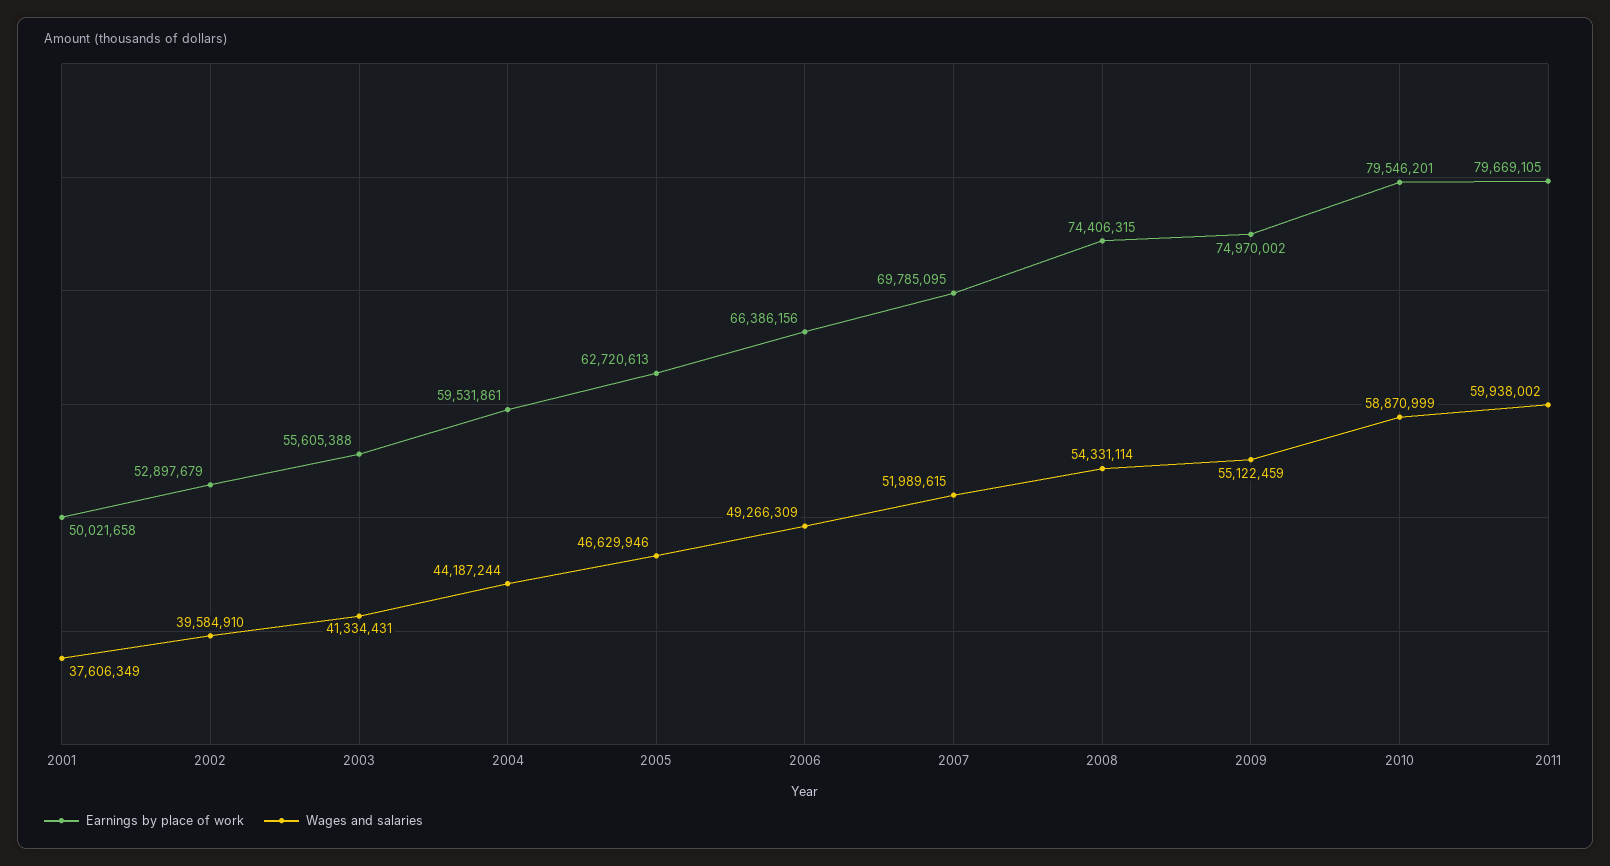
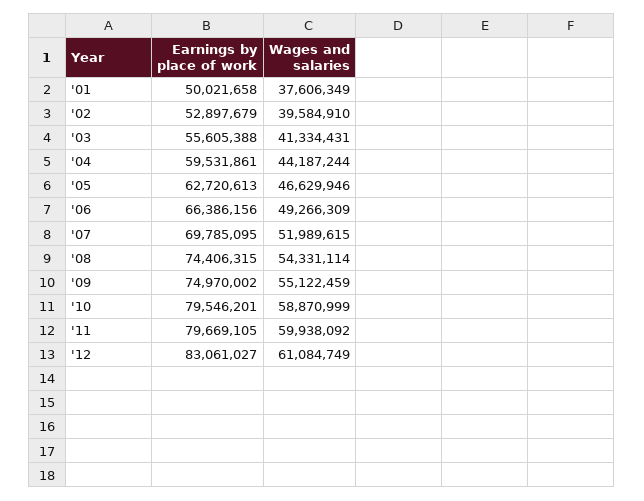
Wages and salaries, 2011: 59938002 -> 59938092
Earnings by place of work, '12: none -> 83061027
Wages and salaries, '12: none -> 61084749

